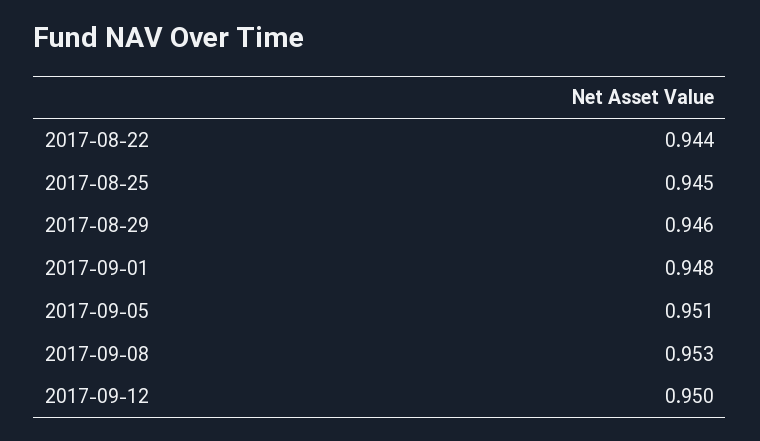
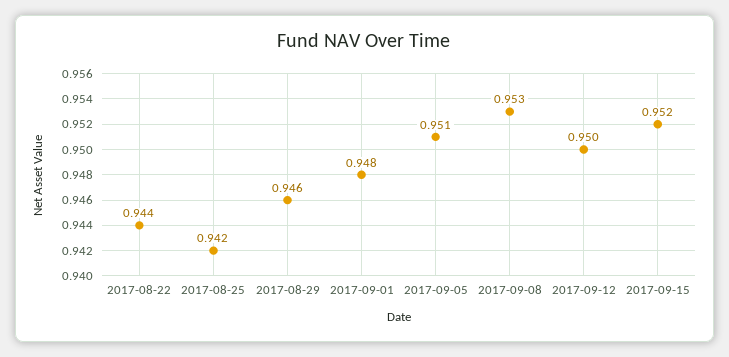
2017-08-25: 0.945 -> 0.942
2017-09-15: none -> 0.952

